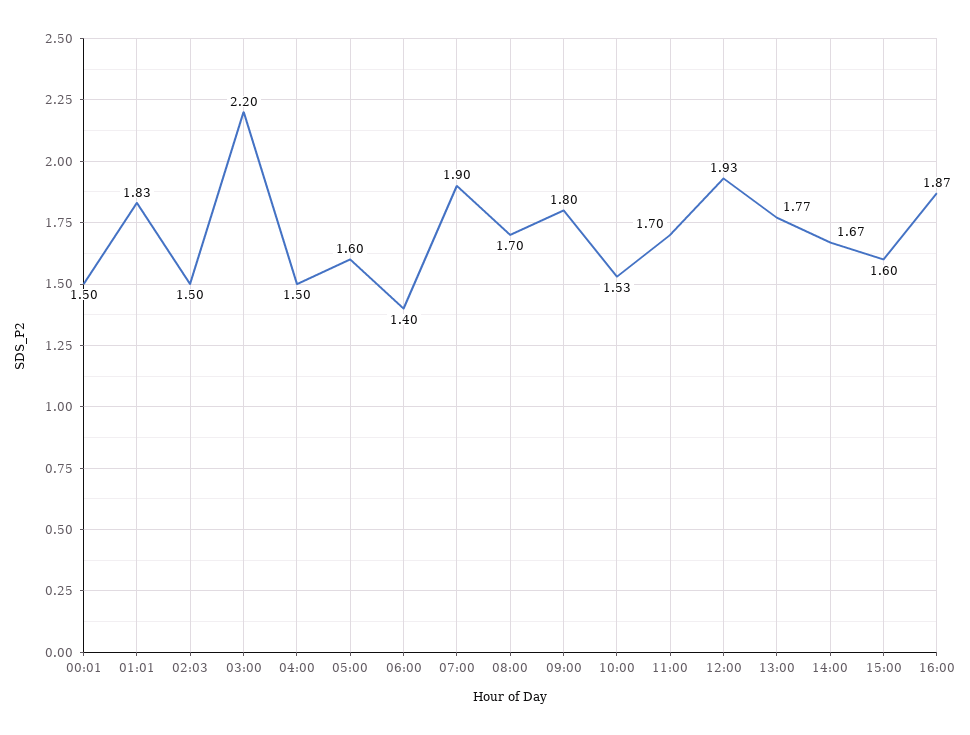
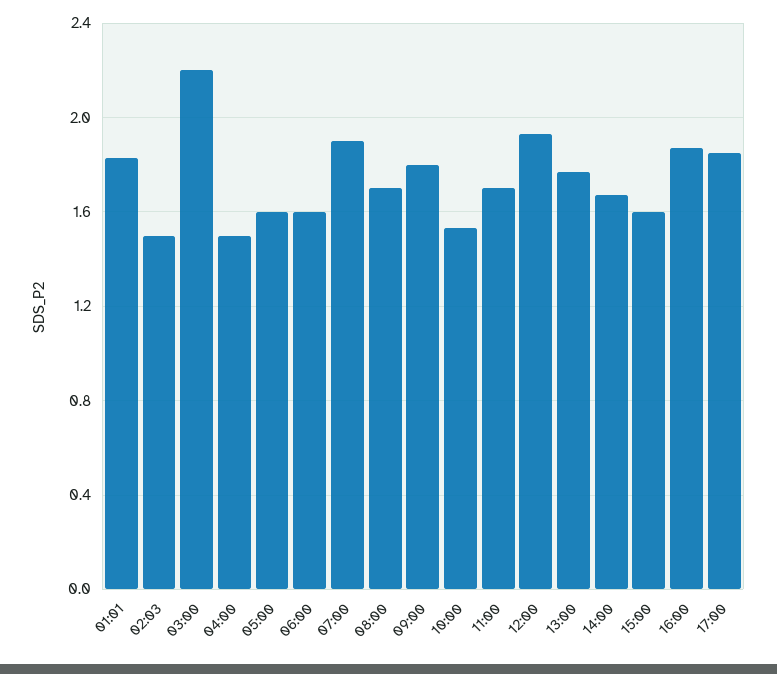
00:01: 1.5 -> none
06:00: 1.4 -> 1.6
17:00: none -> 1.85

